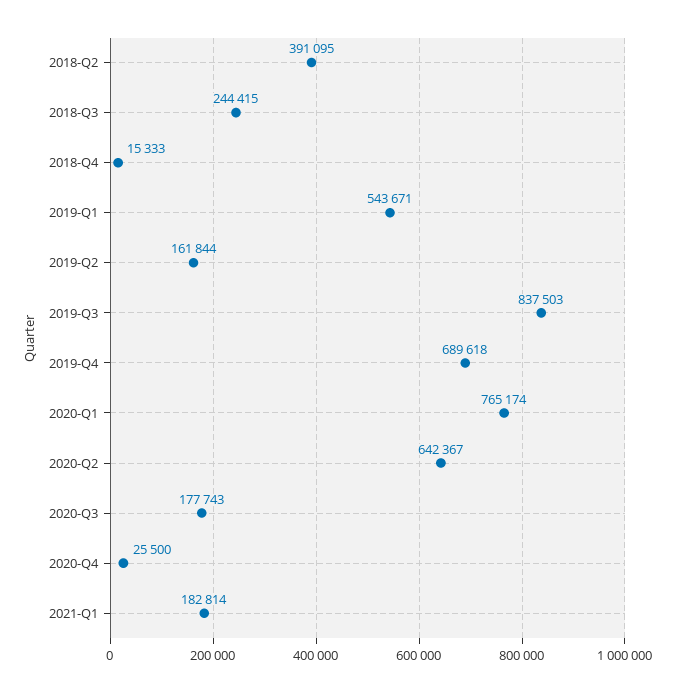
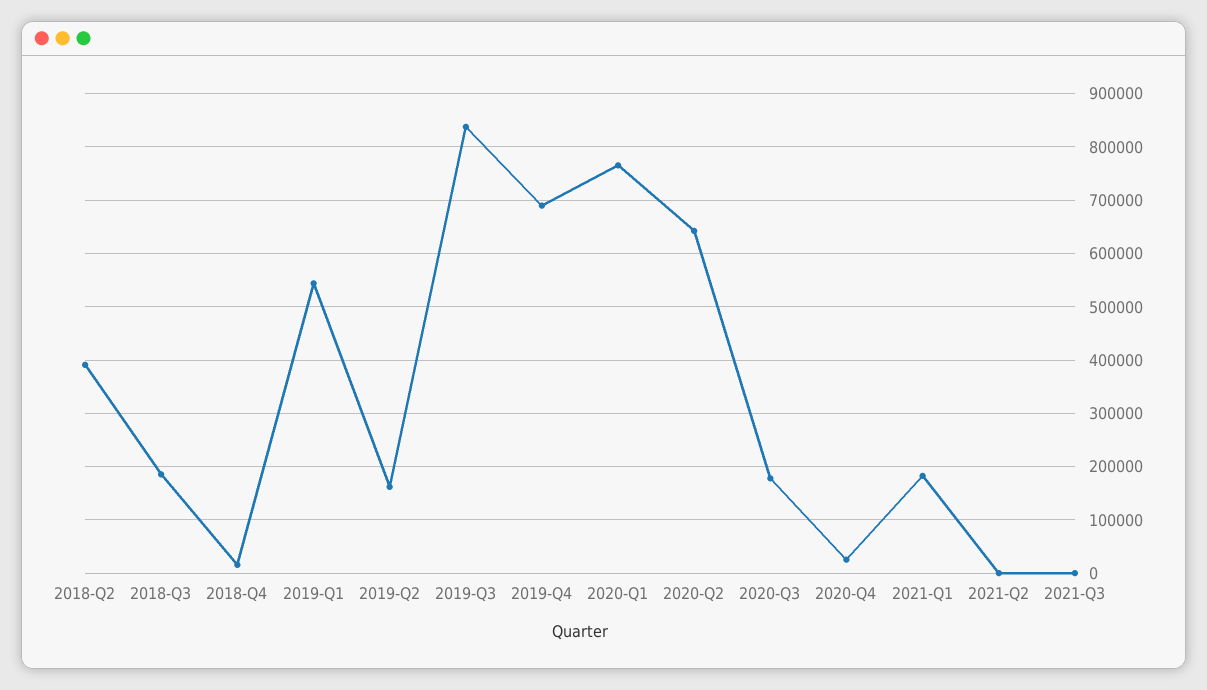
2018-Q3: 244415 -> 180000
2021-Q2: none -> 0
2021-Q3: none -> 0

